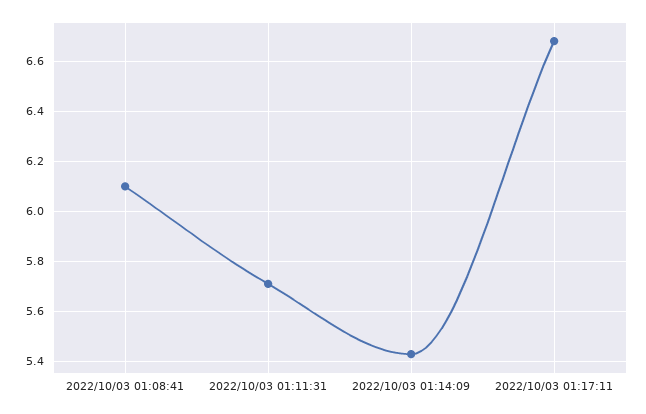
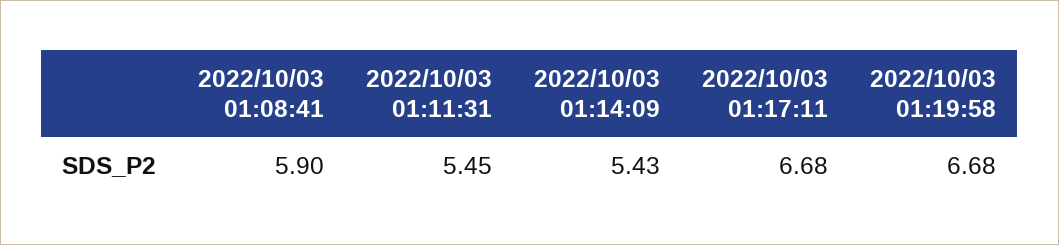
2022/10/03 01:08:41: 6.1 -> 5.9
2022/10/03 01:11:31: 5.7 -> 5.45
2022/10/03 01:19:58: none -> 6.68

